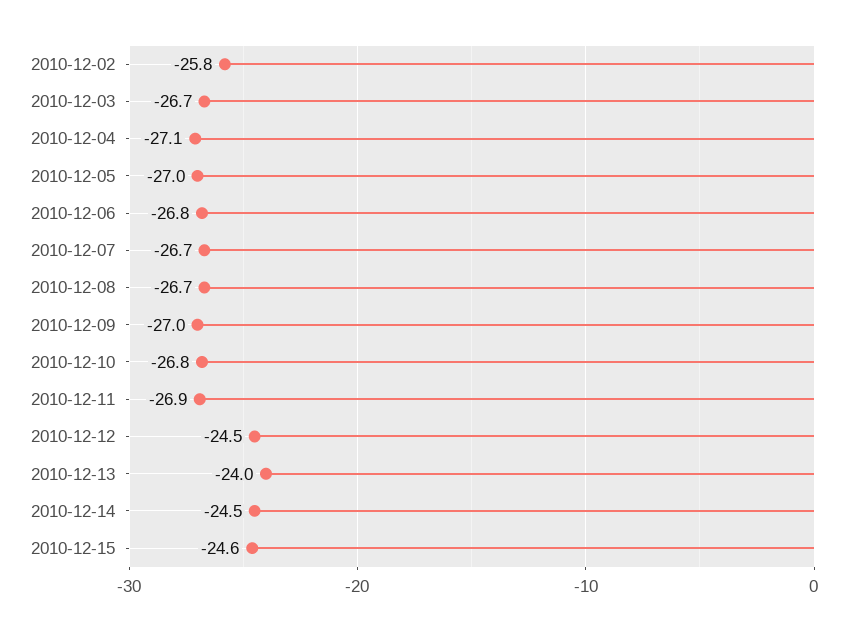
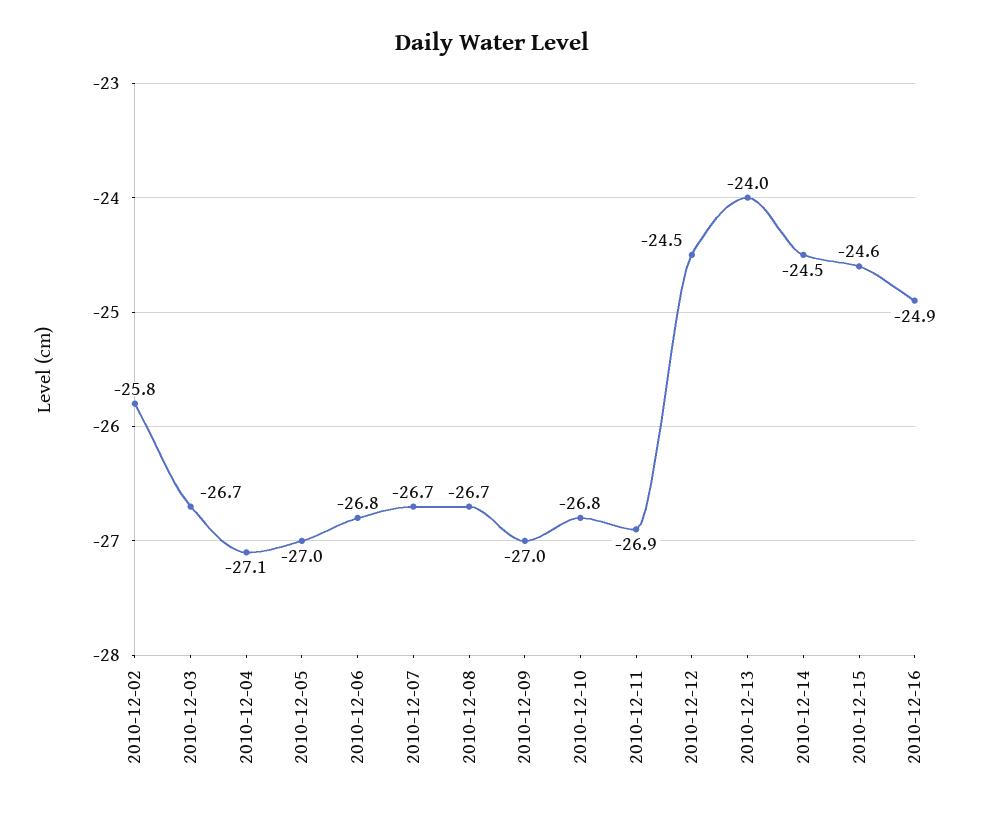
2010-12-16: none -> -24.9

